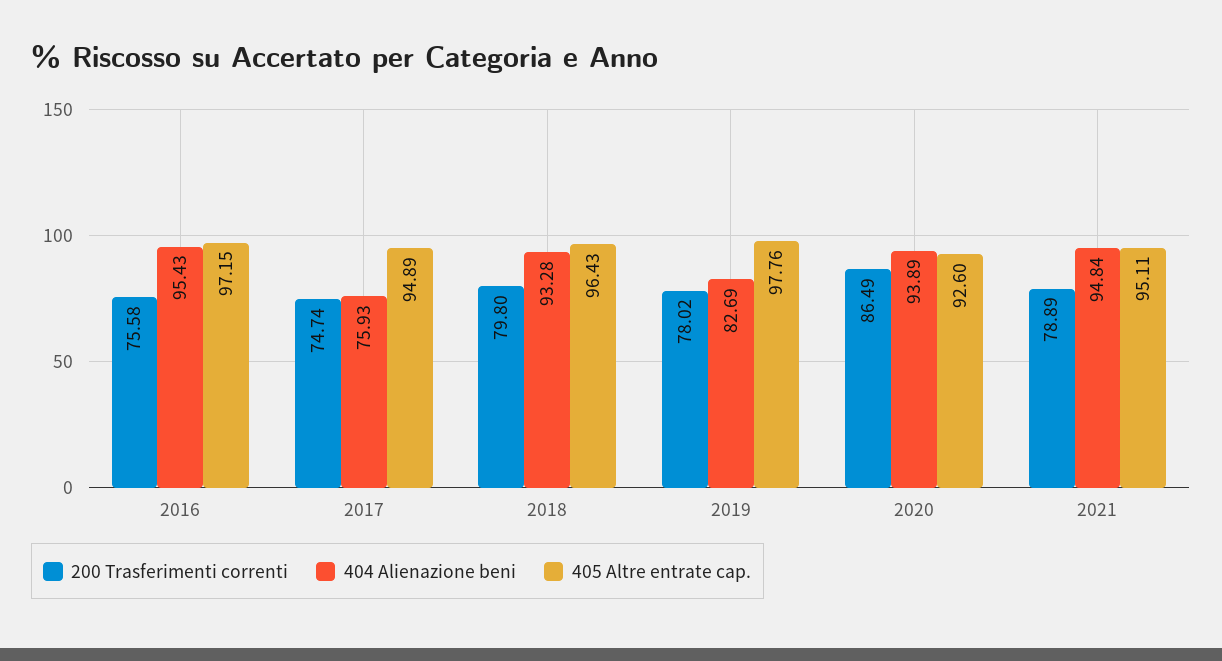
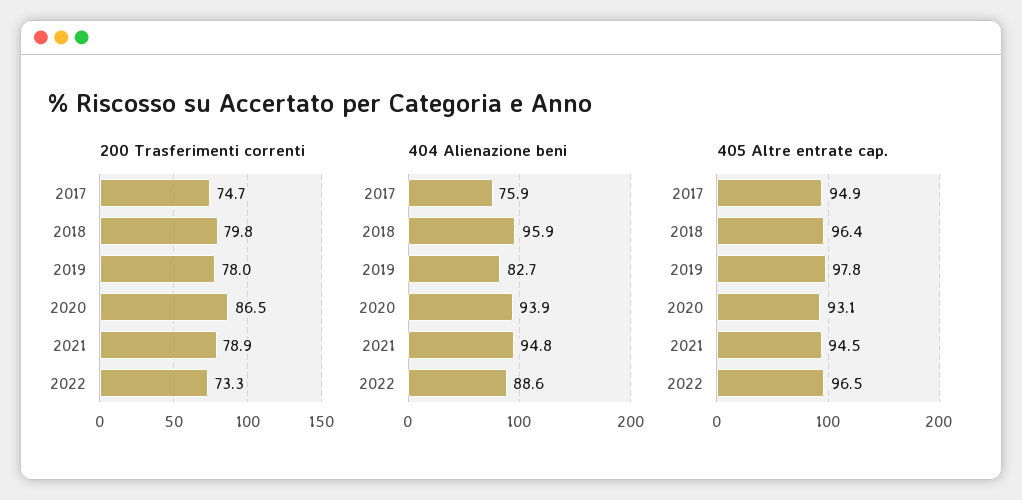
200 Trasferimenti correnti, 2016: 75.58 -> none
404 Alienazione beni, 2016: 95.43 -> none
405 Altre entrate cap., 2016: 97.15 -> none
404 Alienazione beni, 2018: 93.28 -> 95.9
405 Altre entrate cap., 2020: 92.6 -> 93.1
405 Altre entrate cap., 2021: 95.11 -> 94.5
200 Trasferimenti correnti, 2022: none -> 73.3
404 Alienazione beni, 2022: none -> 88.6
405 Altre entrate cap., 2022: none -> 96.5

